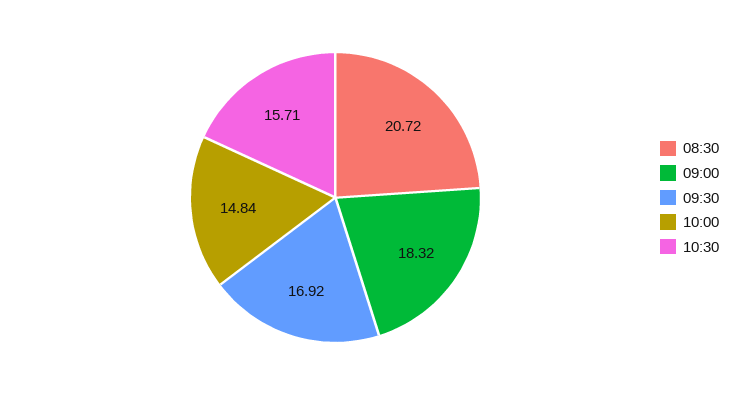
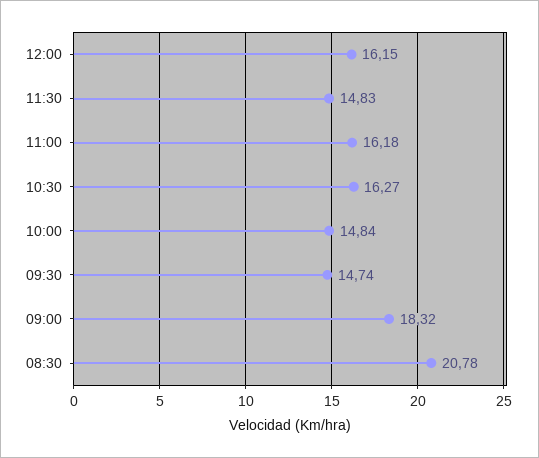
08:30: 20.72 -> 20.78
09:30: 16.92 -> 14.74
10:30: 15.71 -> 16.27
12:00: none -> 16.15
11:30: none -> 14.83
11:00: none -> 16.18

